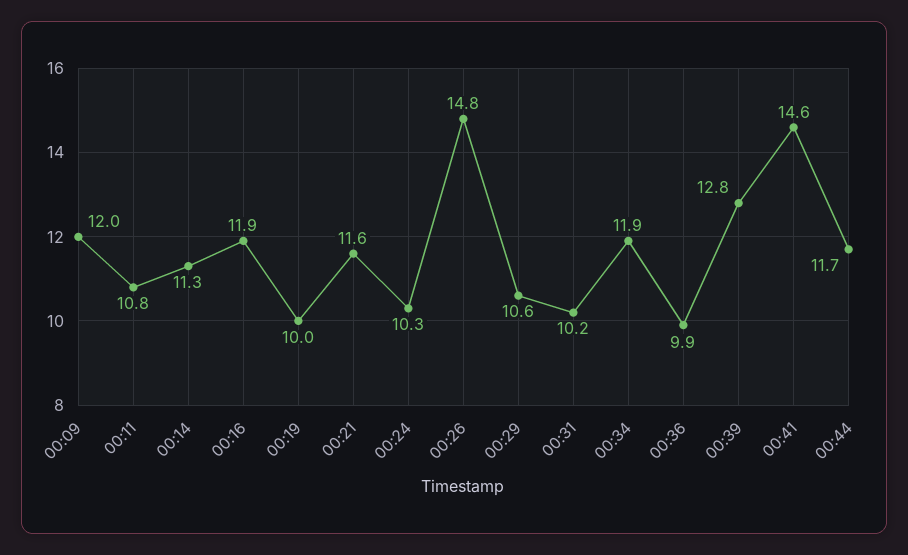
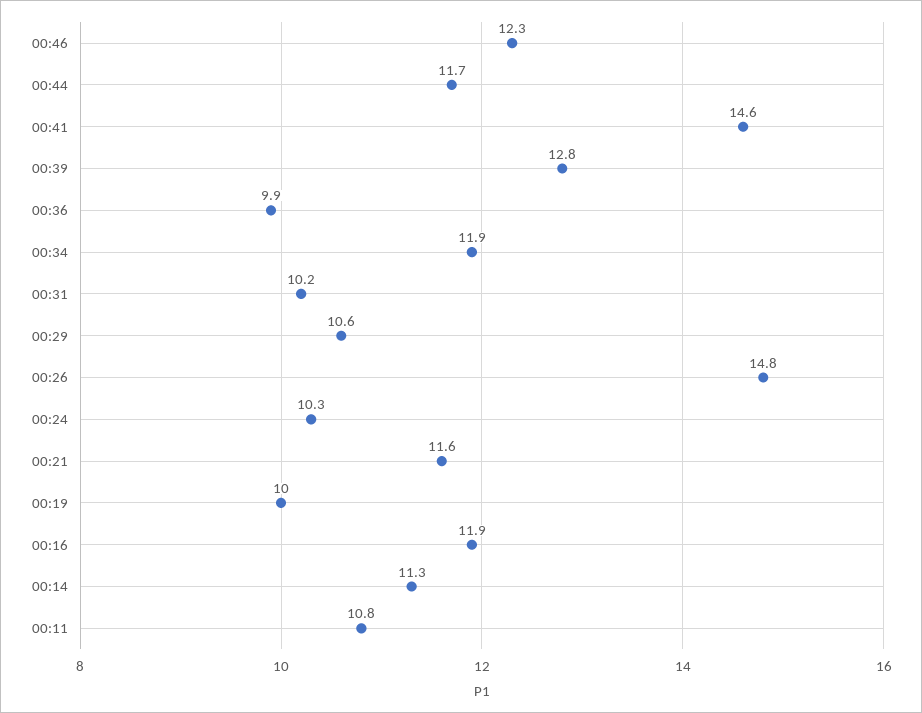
00:09: 12 -> none
00:46: none -> 12.3

